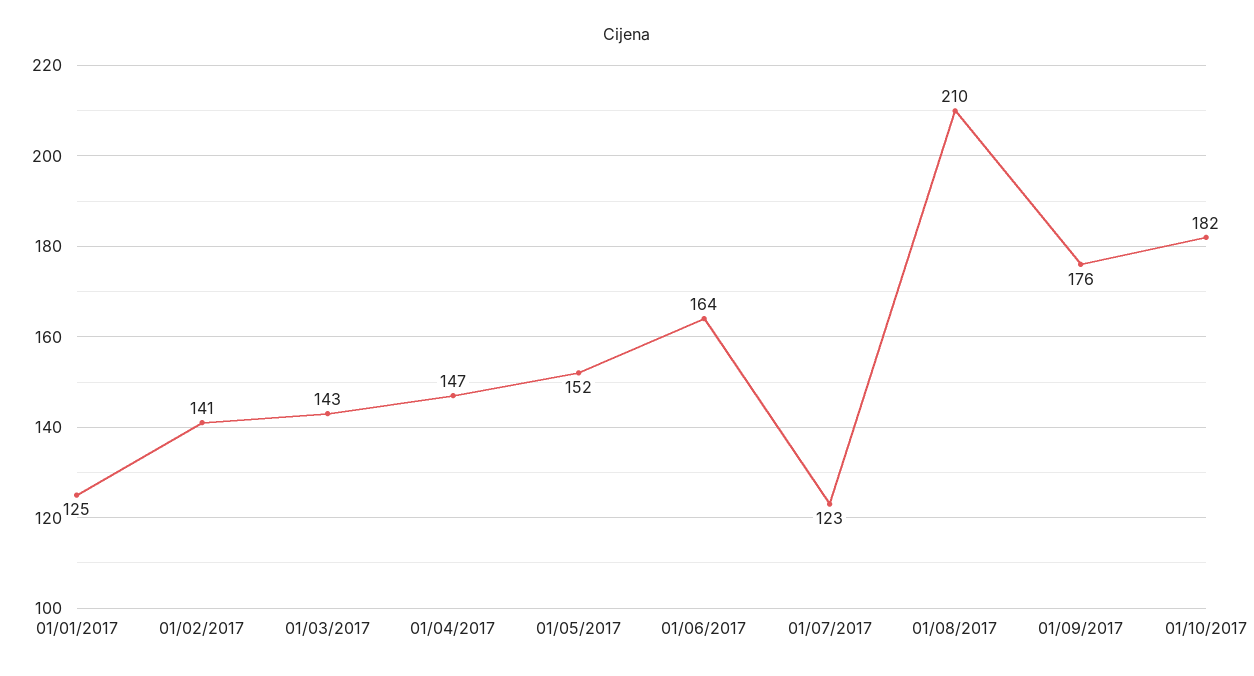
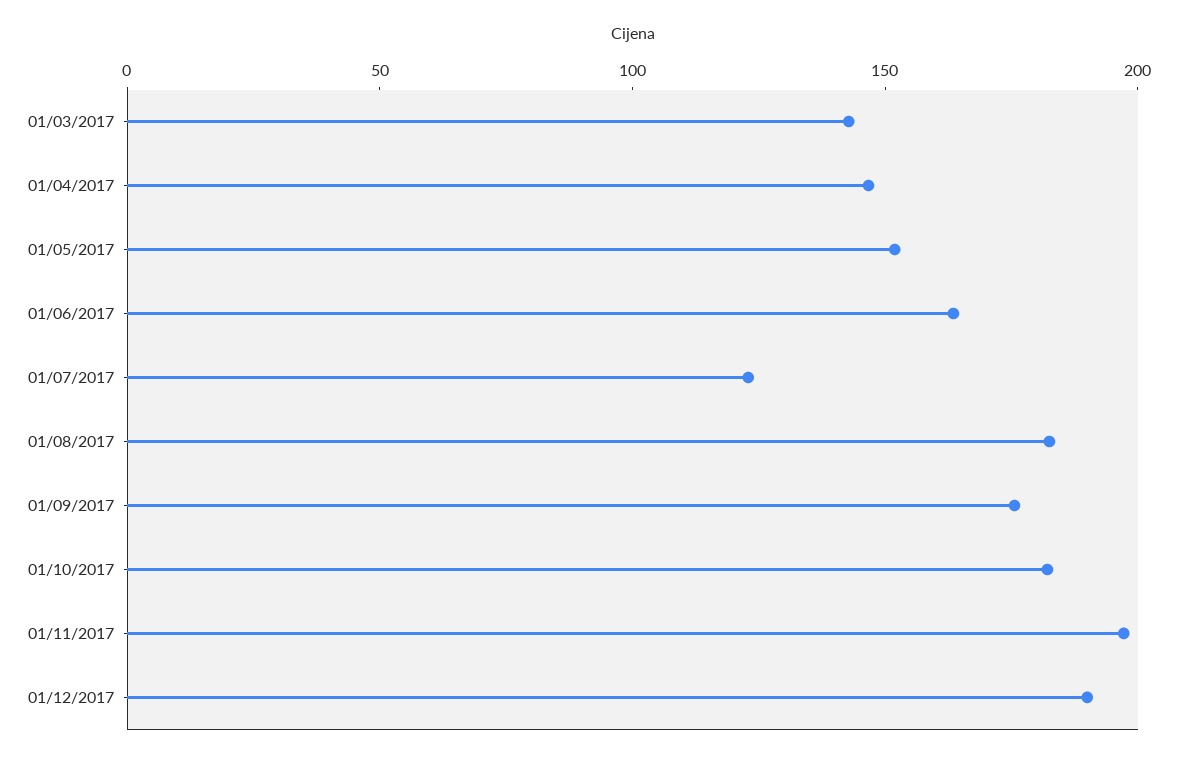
01/01/2017: 125 -> none
01/02/2017: 141 -> none
01/08/2017: 210 -> 180
01/11/2017: none -> 200
01/12/2017: none -> 190

